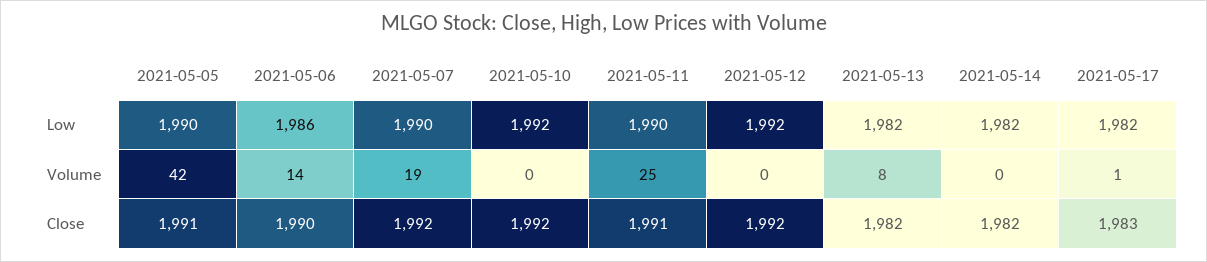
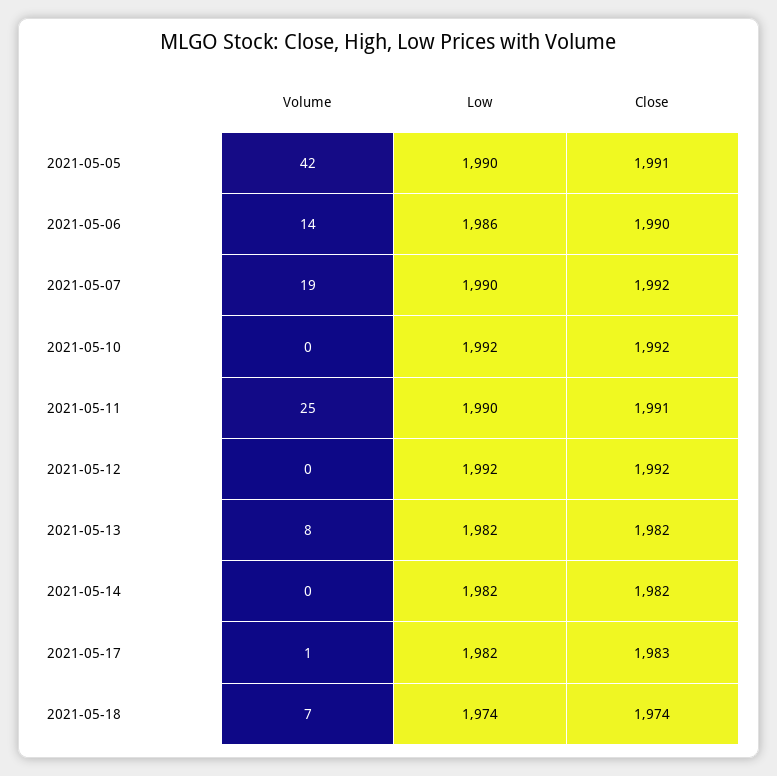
2021-05-18, Volume: none -> 7
2021-05-18, Low: none -> 1974
2021-05-18, Close: none -> 1974

